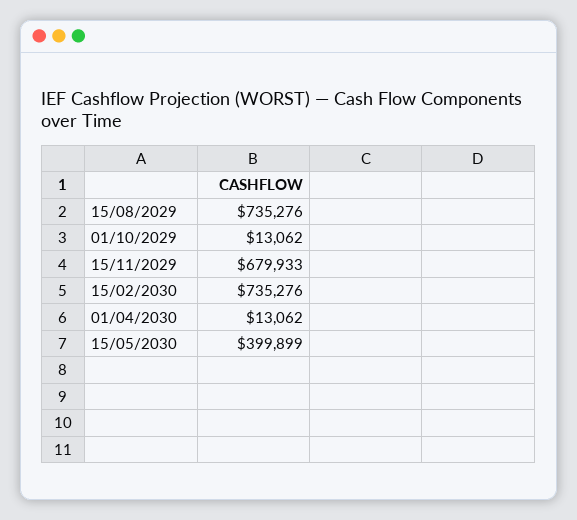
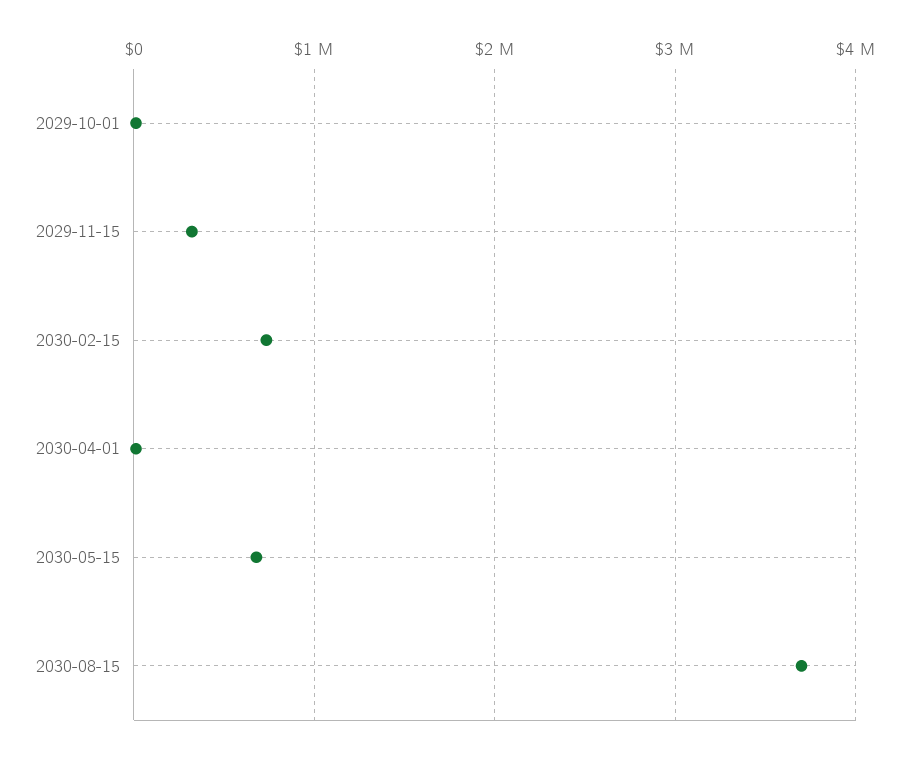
15/08/2029: 735276 -> none
15/11/2029: 679933 -> 300000
15/05/2030: 399899 -> 700000
2030-08-15: none -> 3700000

